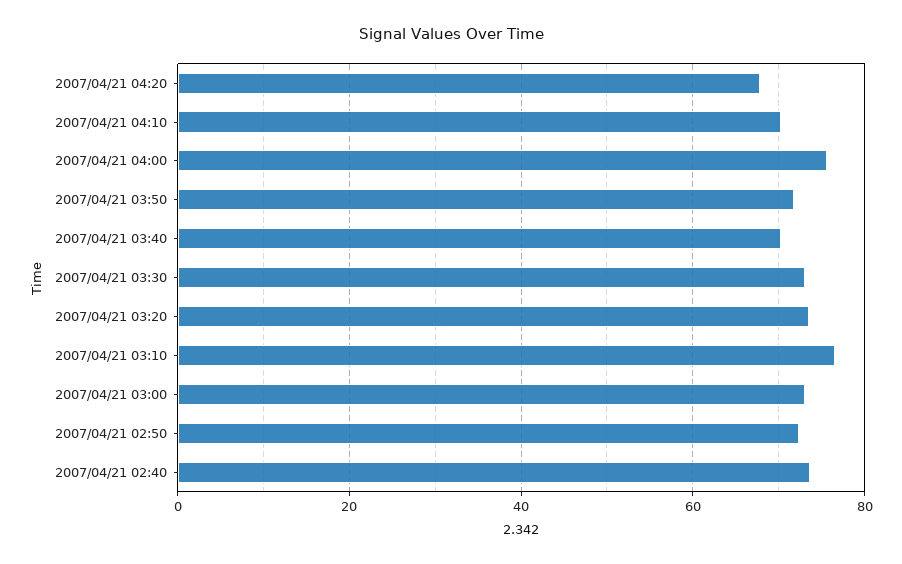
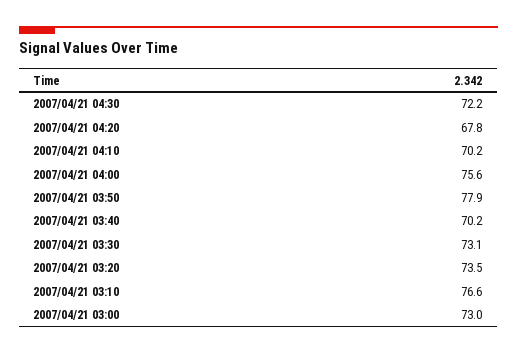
2007/04/21 03:50: 72 -> 77.9
2007/04/21 02:50: 72 -> none
2007/04/21 02:40: 74 -> none
2007/04/21 04:30: none -> 72.2

